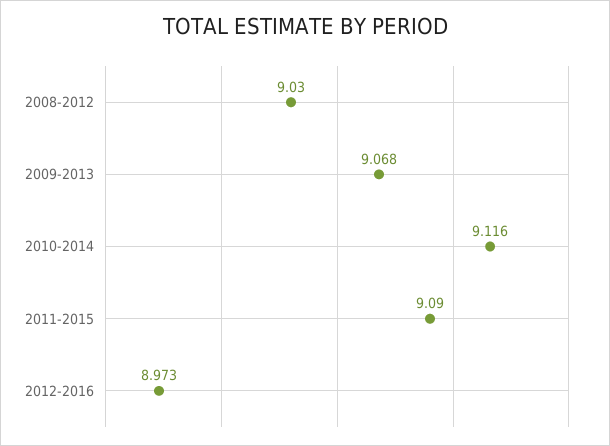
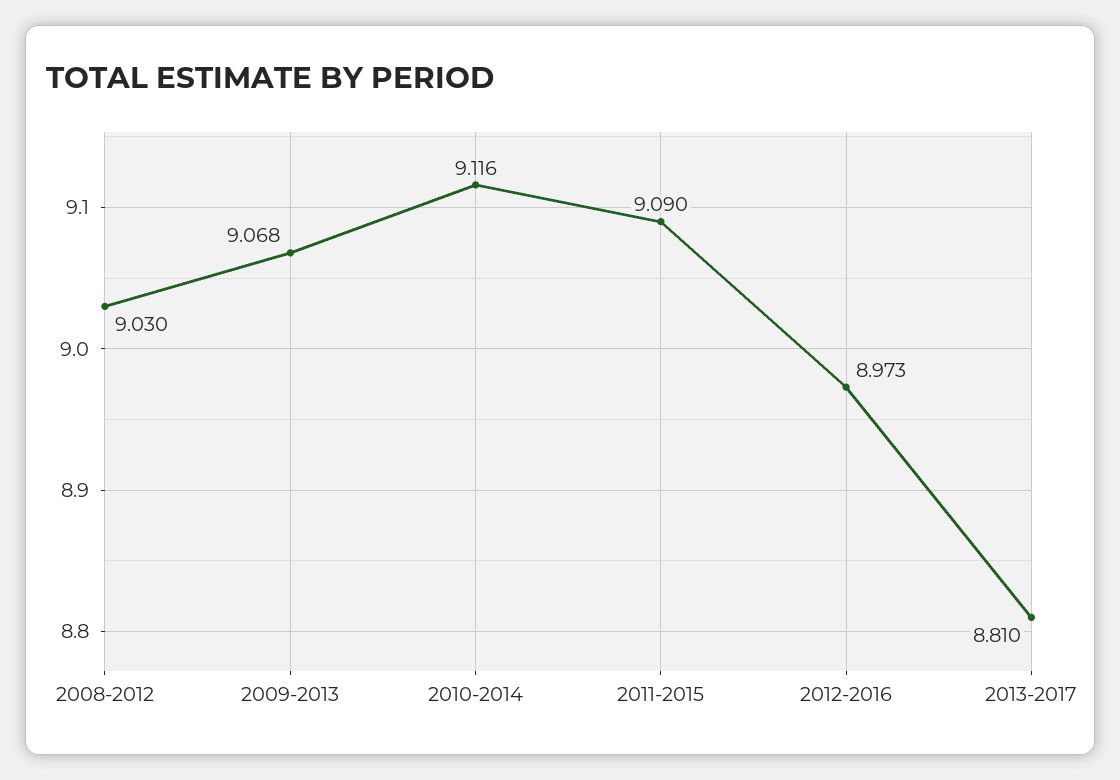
2013-2017: none -> 8.81

